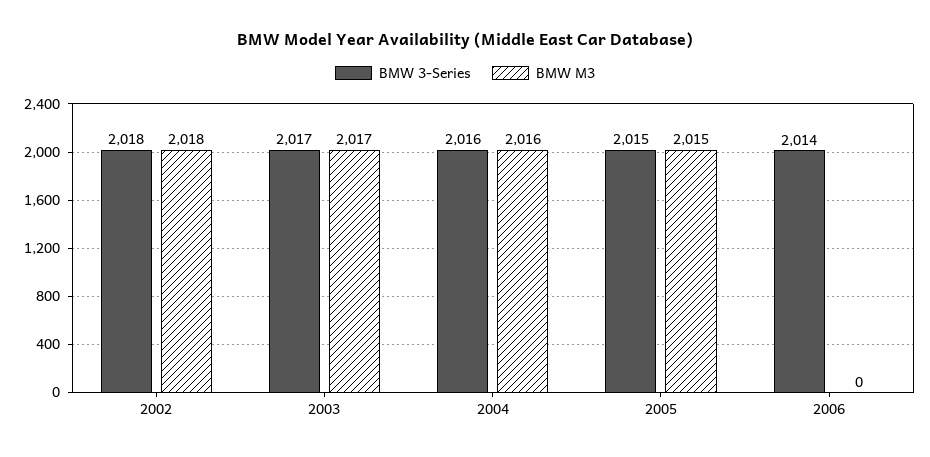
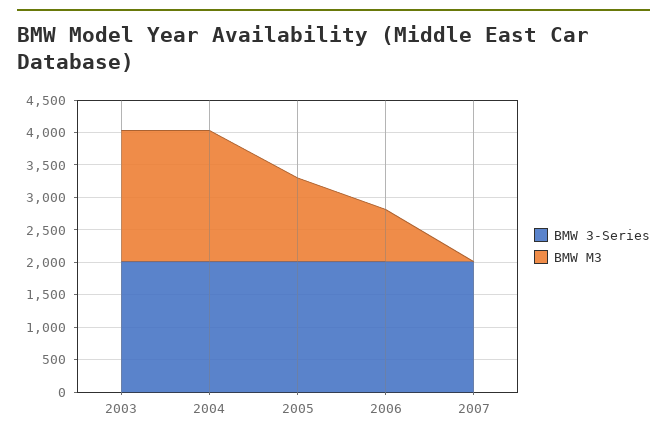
BMW 3-Series, 2002: 2018 -> none
BMW M3, 2002: 2018 -> none
BMW M3, 2005: 2015 -> 1250
BMW M3, 2006: 0 -> 750
BMW 3-Series, 2007: none -> 2000
BMW M3, 2007: none -> 0

